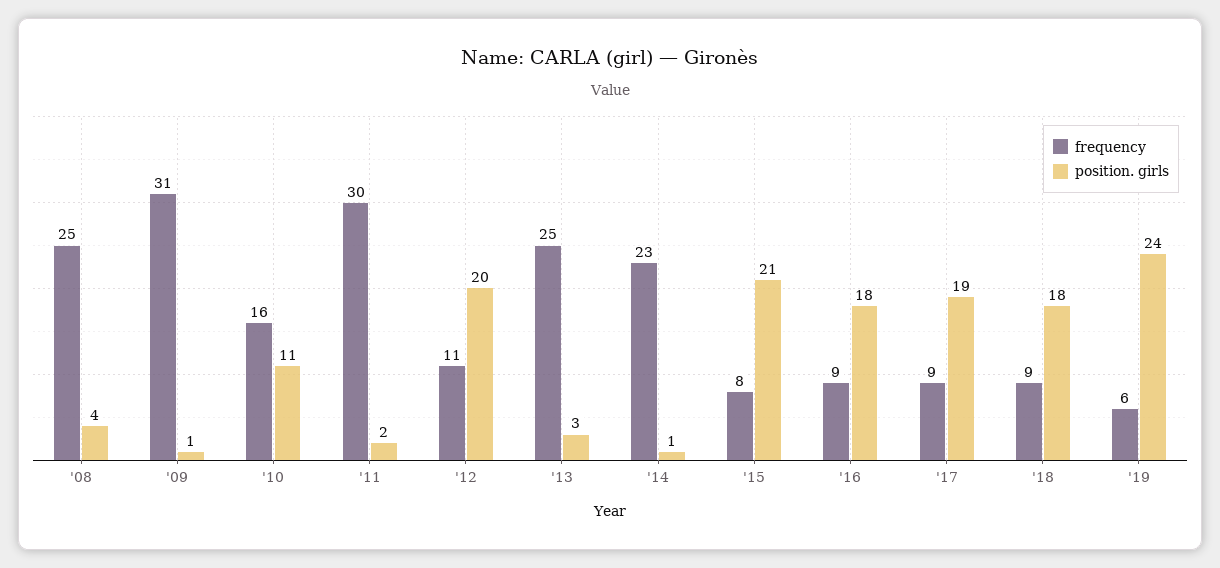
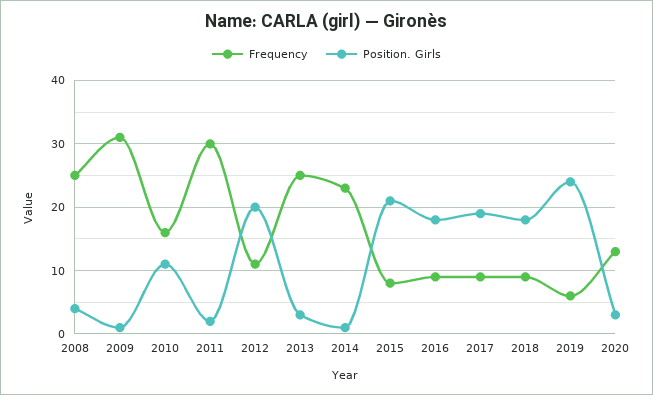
frequency, 2020: none -> 13
position. girls, 2020: none -> 3

